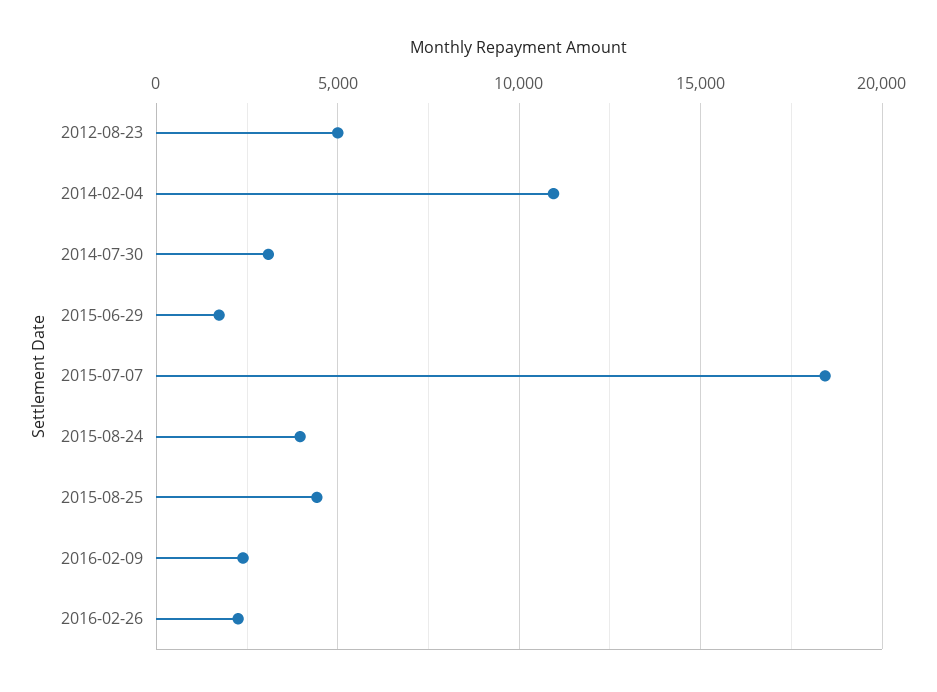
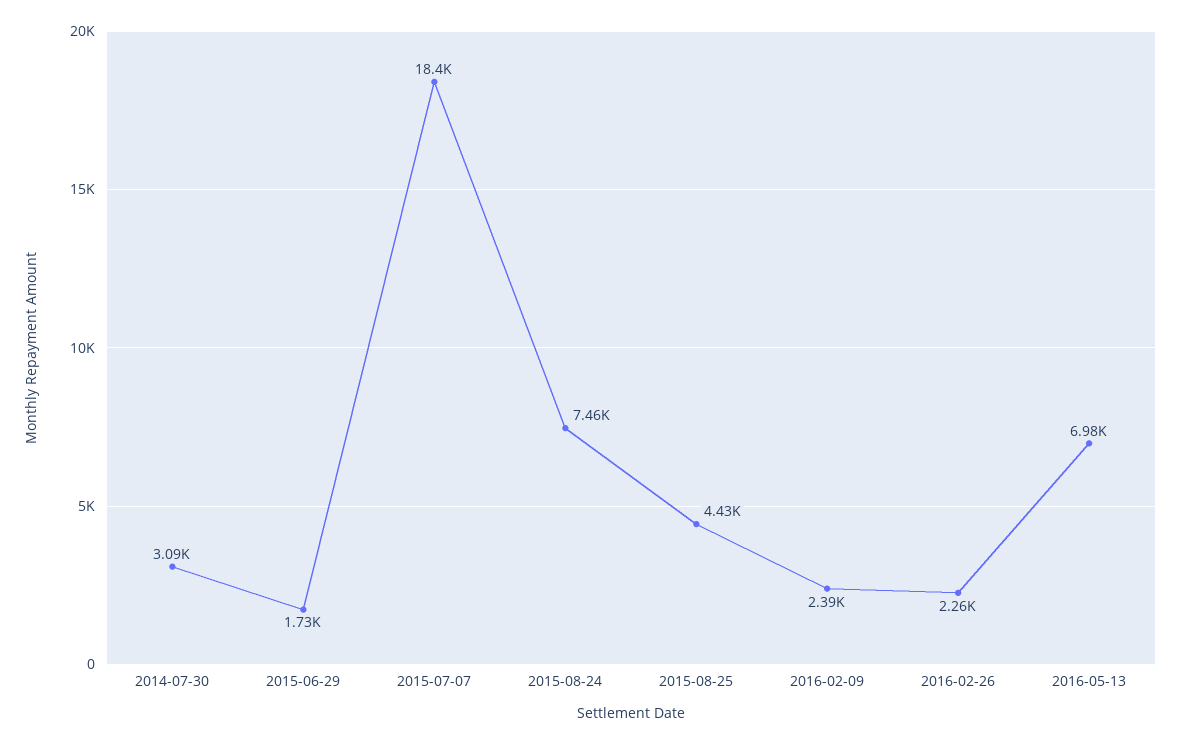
2012-08-23: 5000 -> none
2014-02-04: 11000 -> none
2015-08-24: 4000 -> 7460
2016-05-13: none -> 6980

